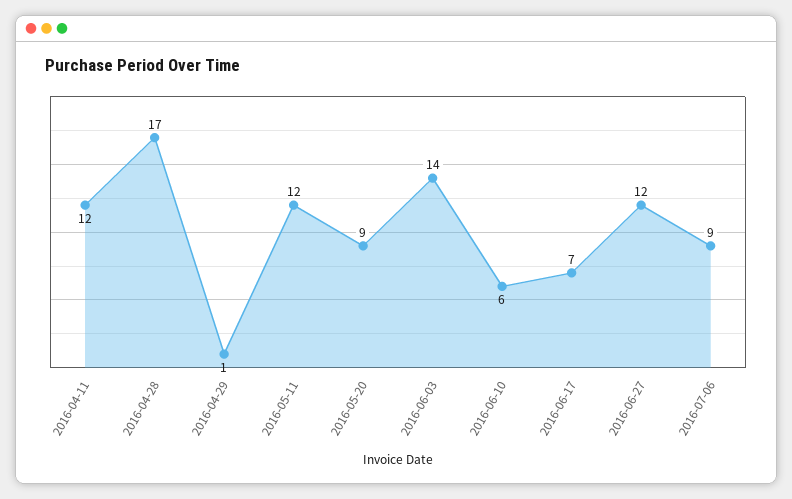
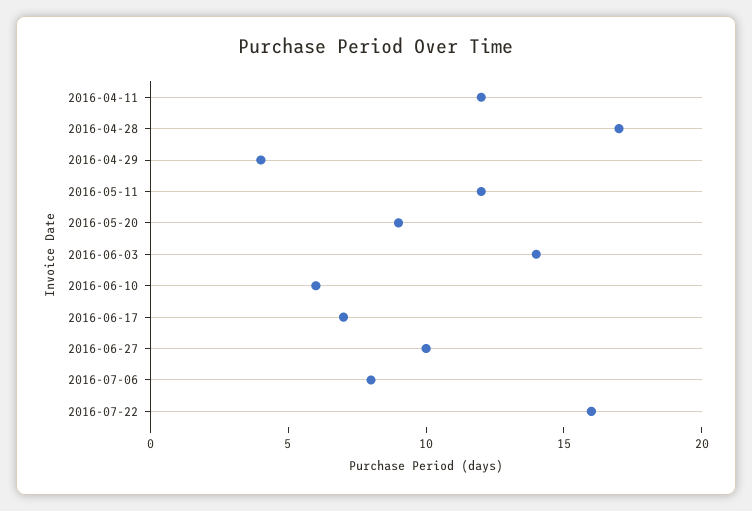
2016-04-29: 1 -> 4
2016-06-27: 12 -> 10
2016-07-06: 9 -> 8
2016-07-22: none -> 16

